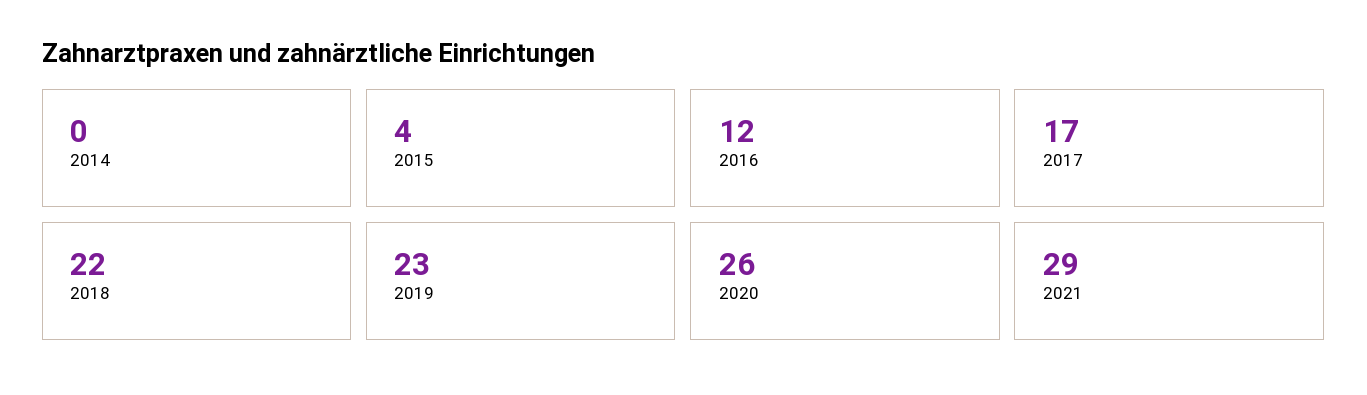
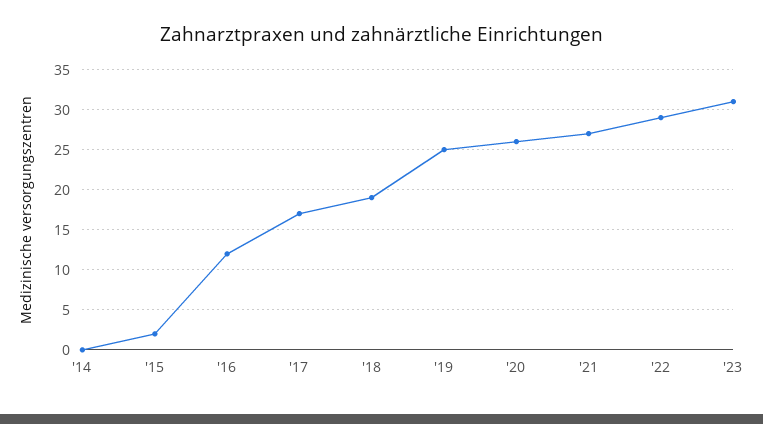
2015: 4 -> 2
2018: 22 -> 19
2019: 23 -> 25
2021: 29 -> 27
'22: none -> 29
'23: none -> 31

